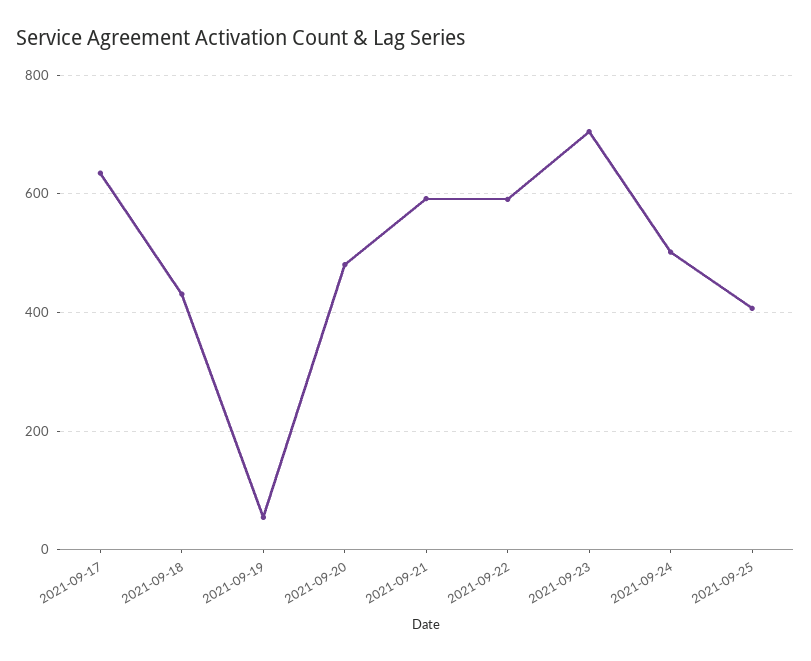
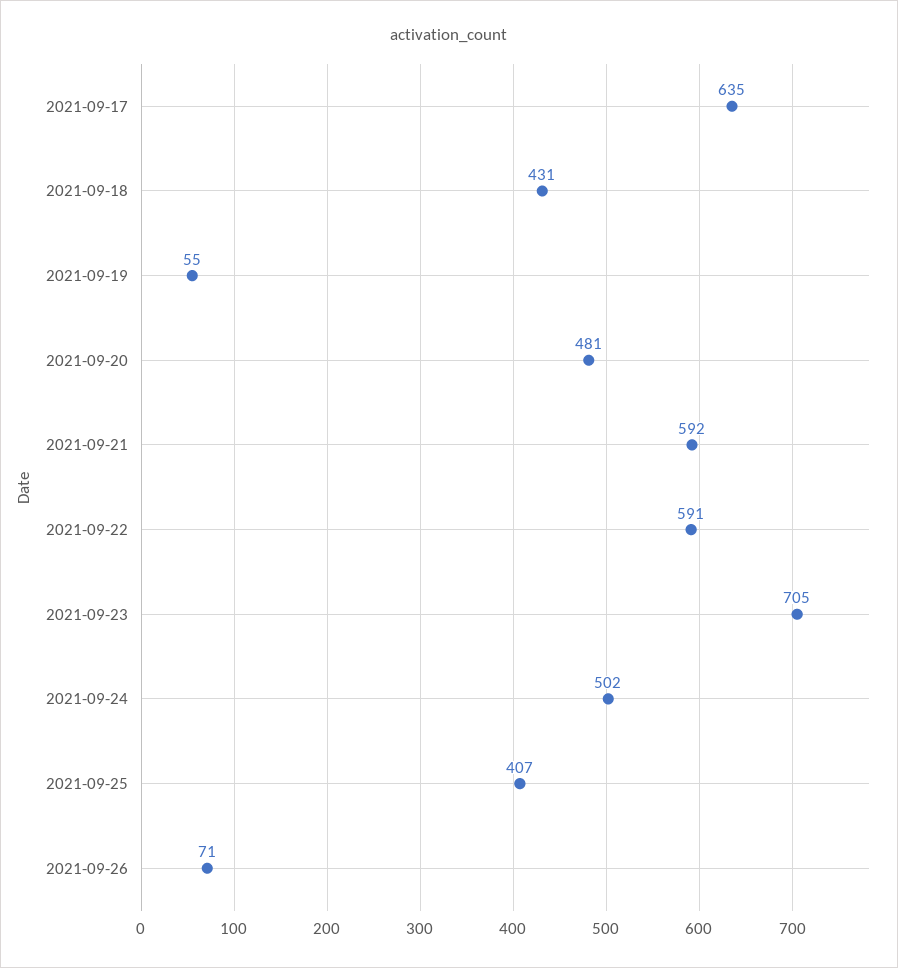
2021-09-26: none -> 71

